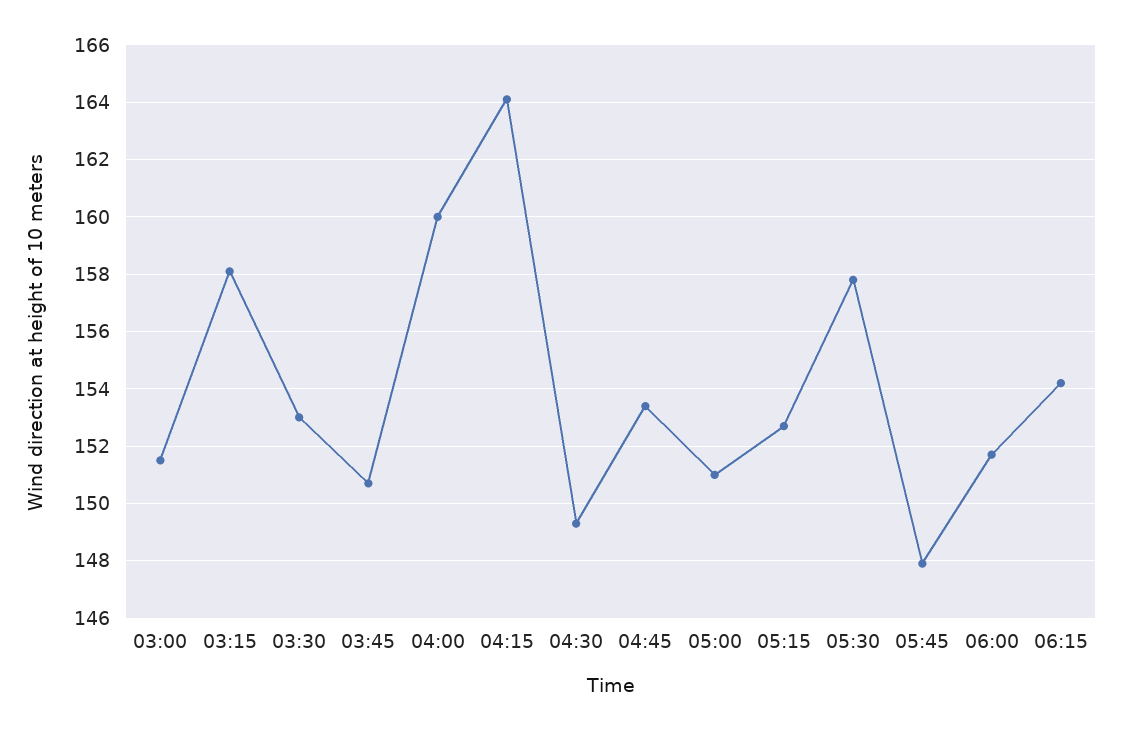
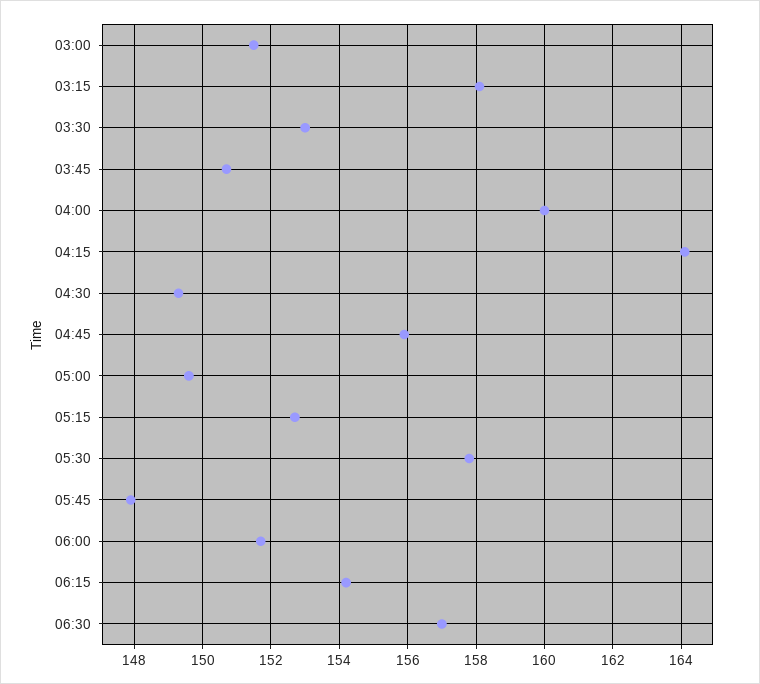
04:45: 153.5 -> 156
05:00: 151 -> 149.5
06:30: none -> 157

